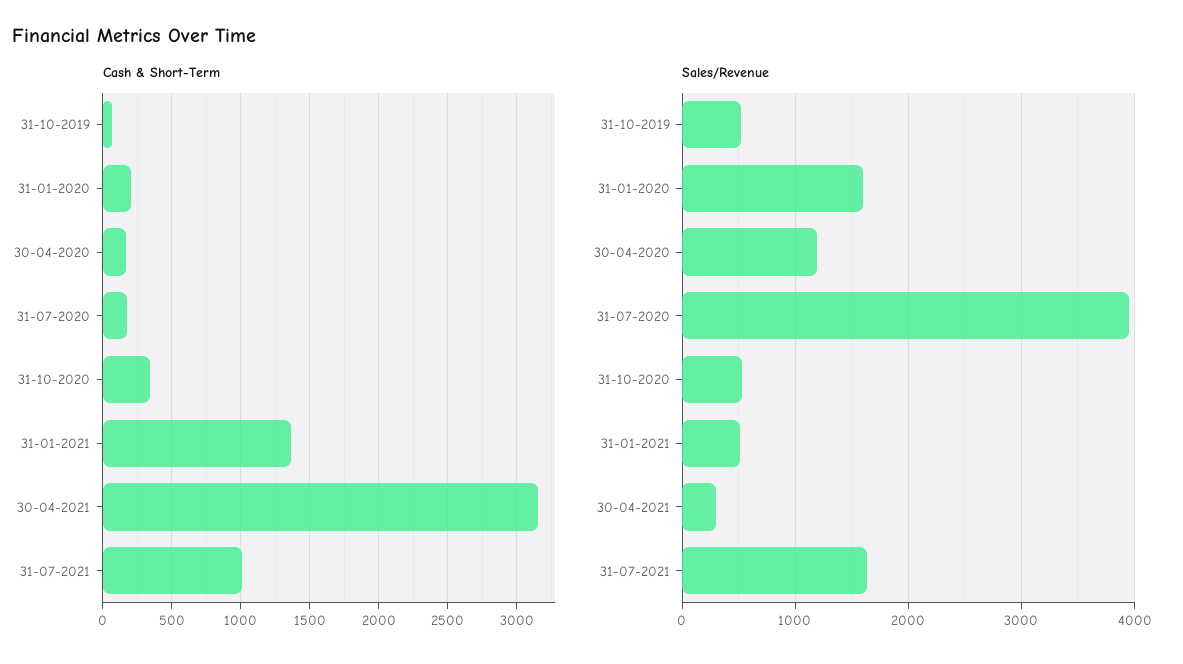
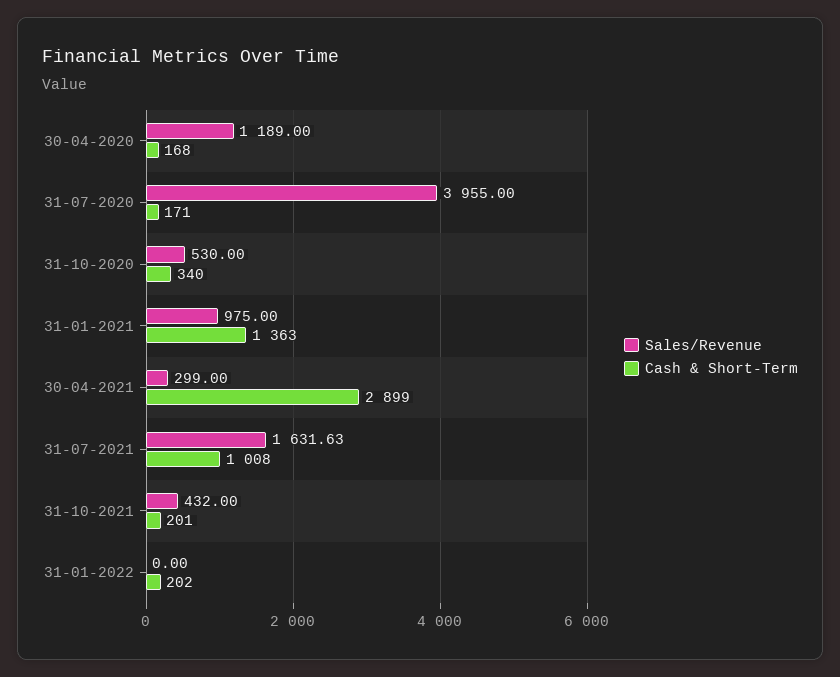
Cash & Short-Term, 31-10-2019: 50 -> none
Cash & Short-Term, 31-01-2020: 200 -> none
Cash & Short-Term, 30-04-2021: 3150 -> 2899
Sales/Revenue, 31-10-2019: 500 -> none
Sales/Revenue, 31-01-2020: 1600 -> none
Sales/Revenue, 31-01-2021: 500 -> 975
Sales/Revenue, 31-10-2021: none -> 432
Cash & Short-Term, 31-10-2021: none -> 201
Sales/Revenue, 31-01-2022: none -> 0
Cash & Short-Term, 31-01-2022: none -> 202

